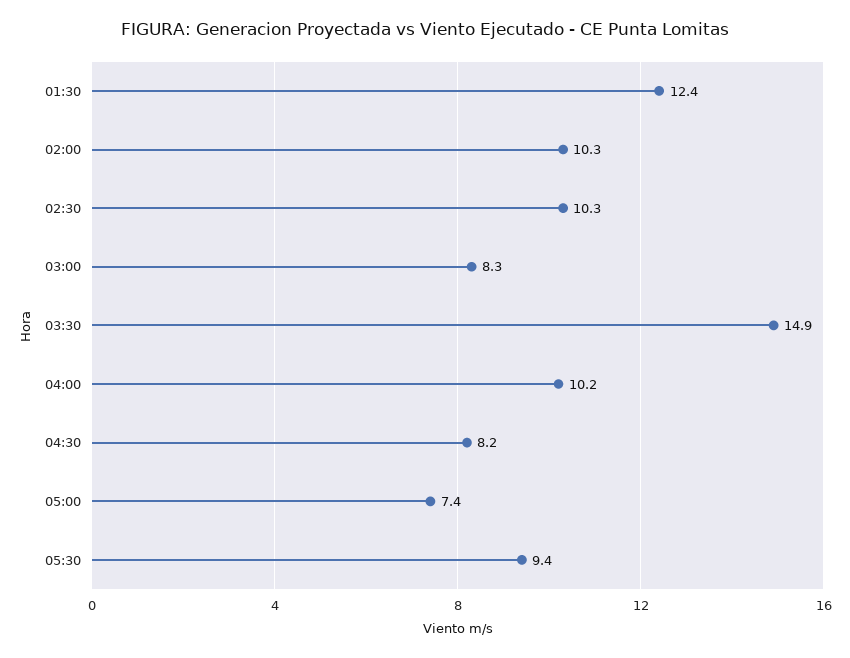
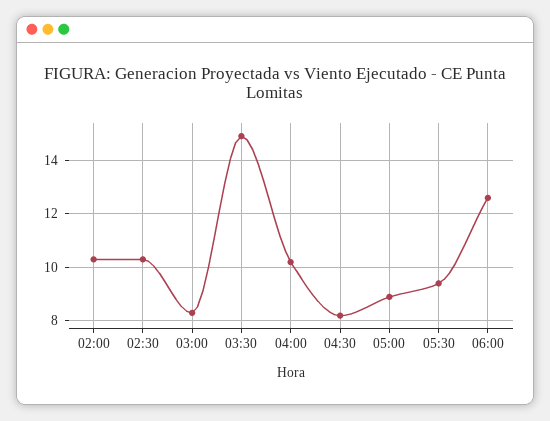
01:30: 12.4 -> none
05:00: 7.4 -> 9
06:00: none -> 12.5

